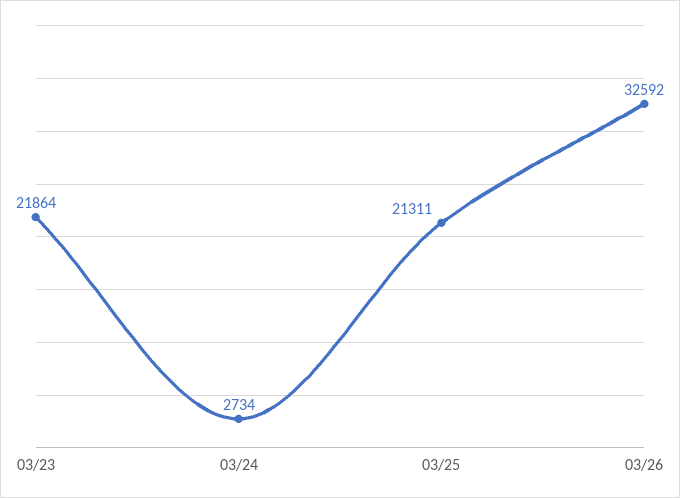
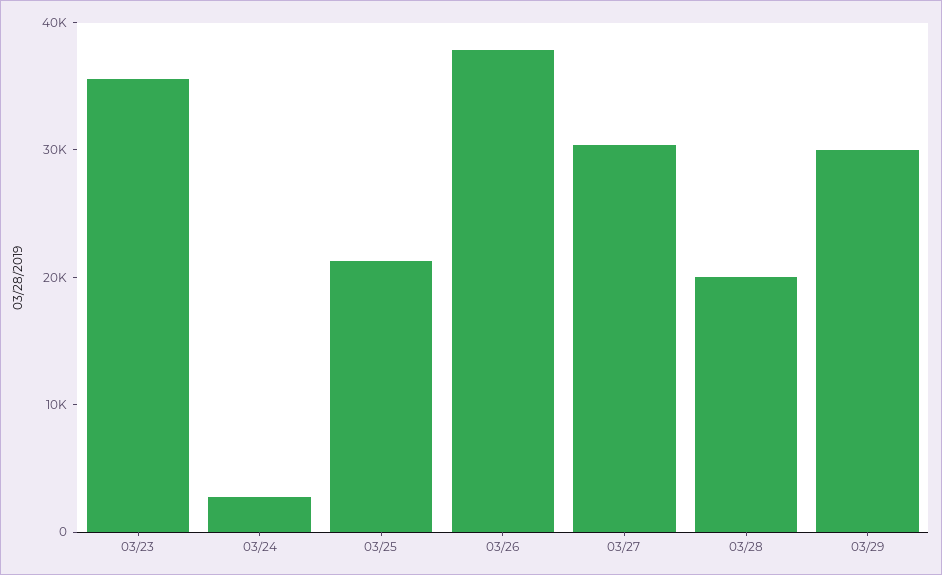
03/23: 21864 -> 36000
03/26: 32592 -> 38000
03/27: none -> 30000
03/28: none -> 20000
03/29: none -> 30000

